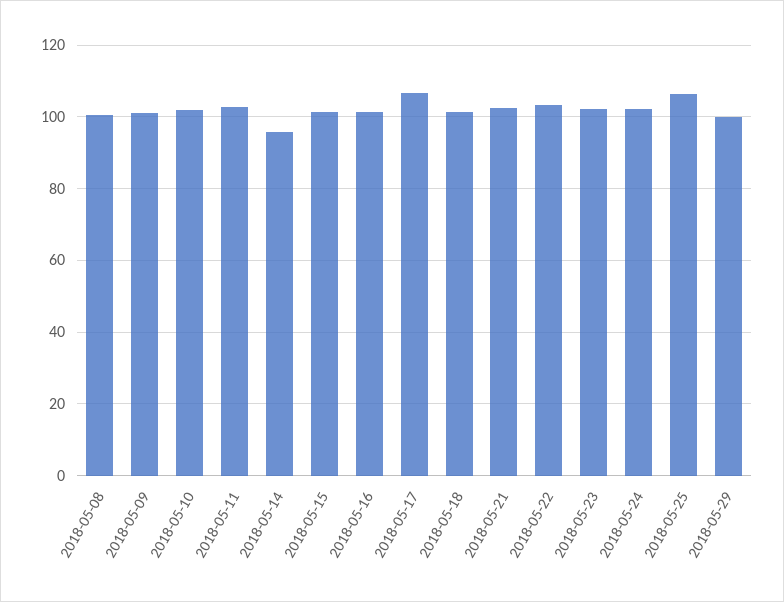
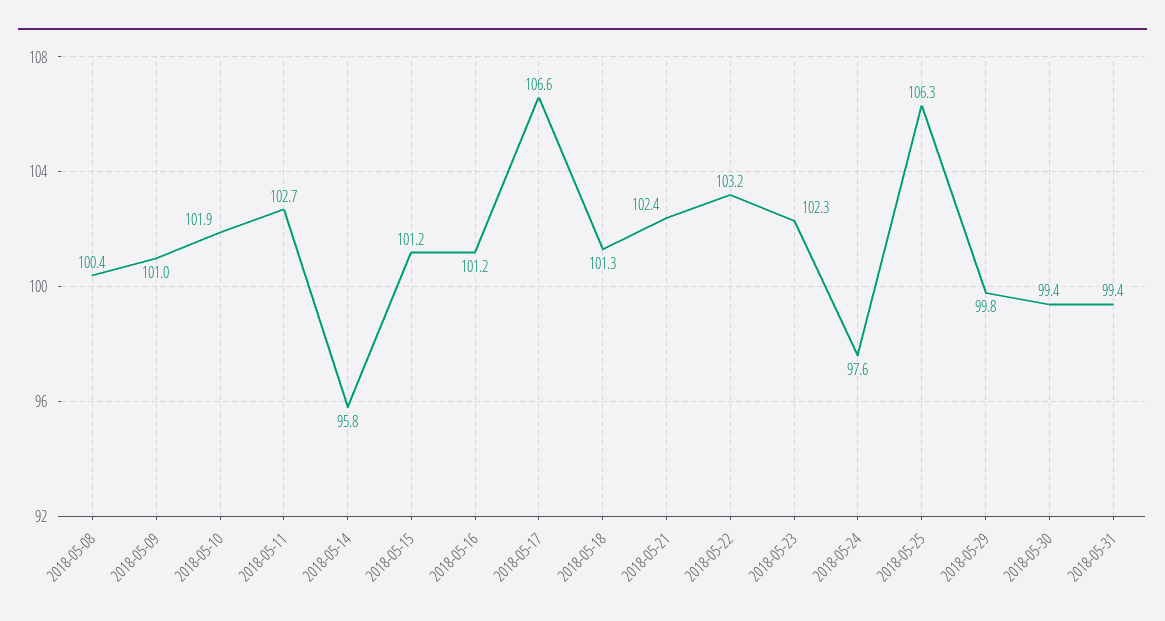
2018-05-24: 102 -> 97.6
2018-05-30: none -> 99.4
2018-05-31: none -> 99.4

